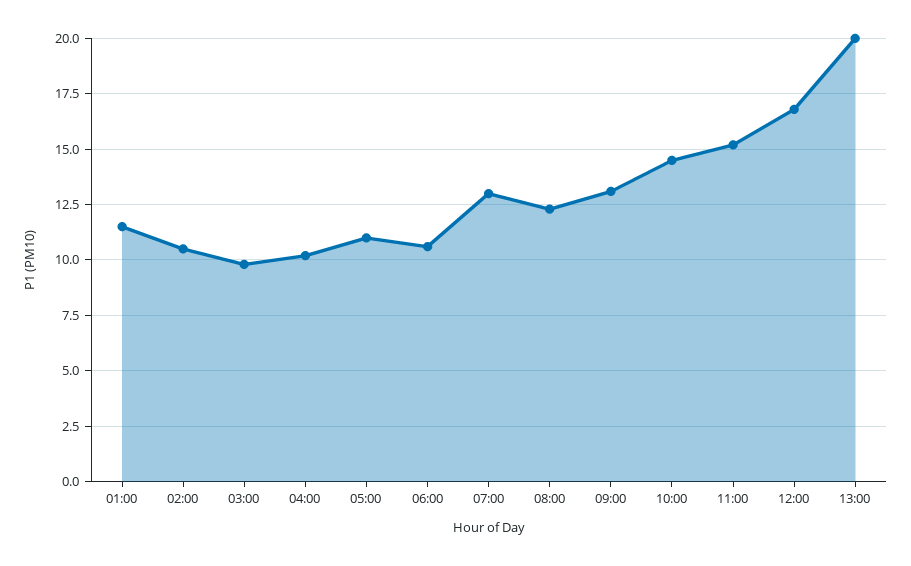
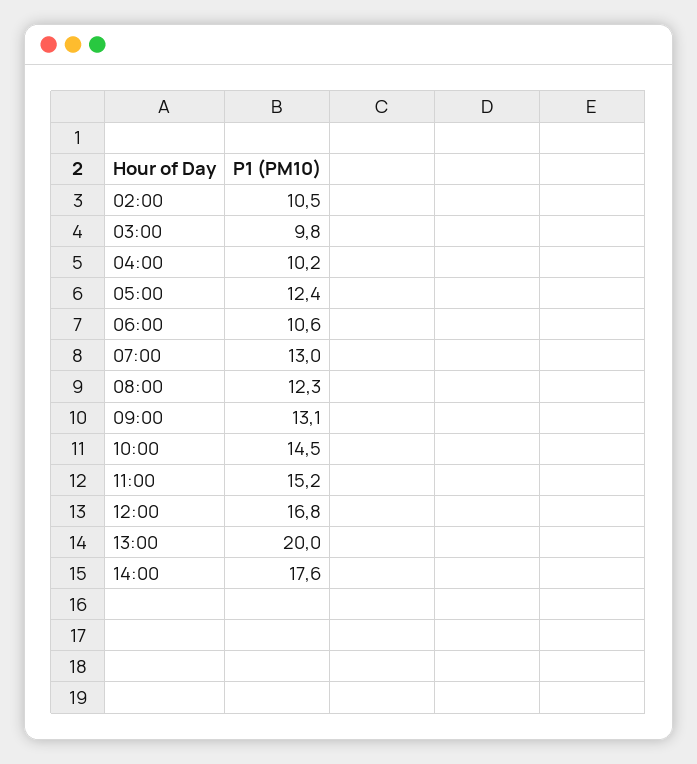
01:00: 11.5 -> none
05:00: 11 -> 12.4
14:00: none -> 17.6

